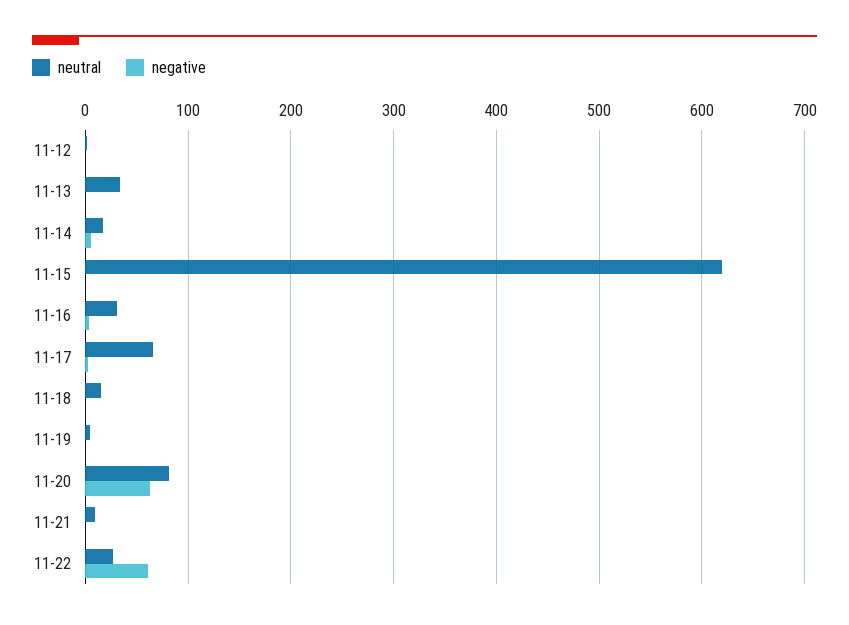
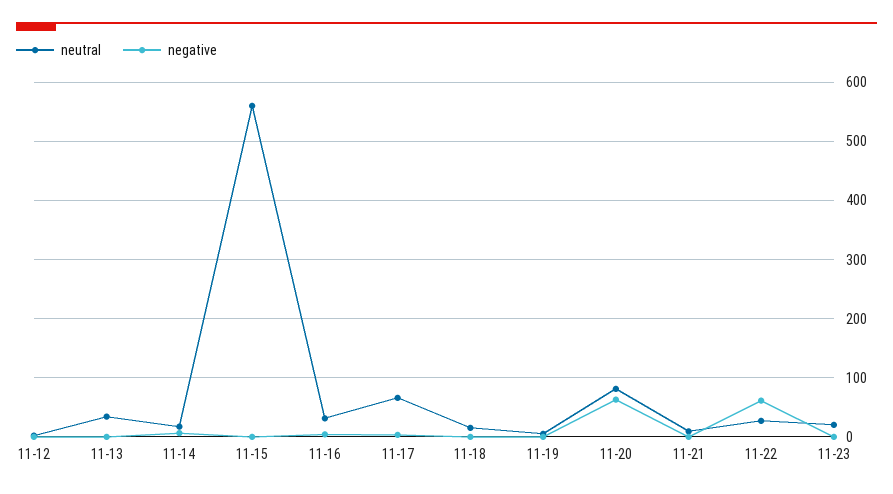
neutral, 11-15: 620 -> 560
neutral, 11-23: none -> 20
negative, 11-23: none -> 0

